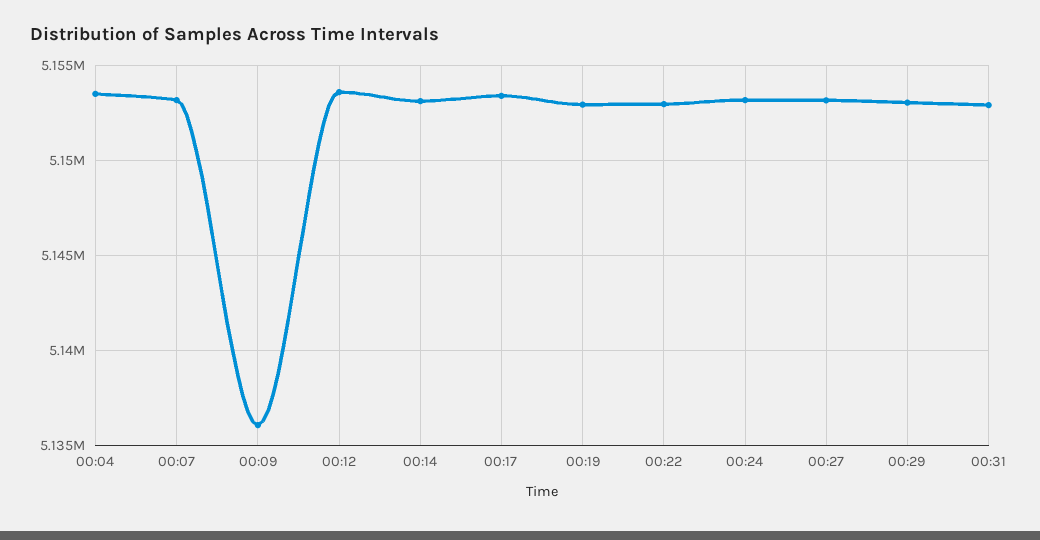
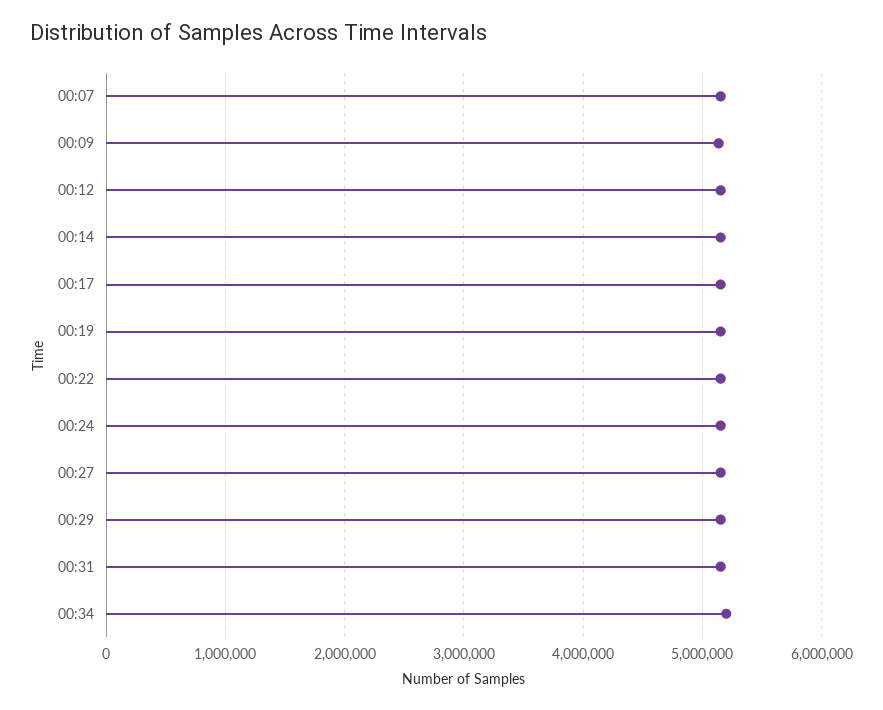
00:04: 5153500 -> none
00:34: none -> 5200000

